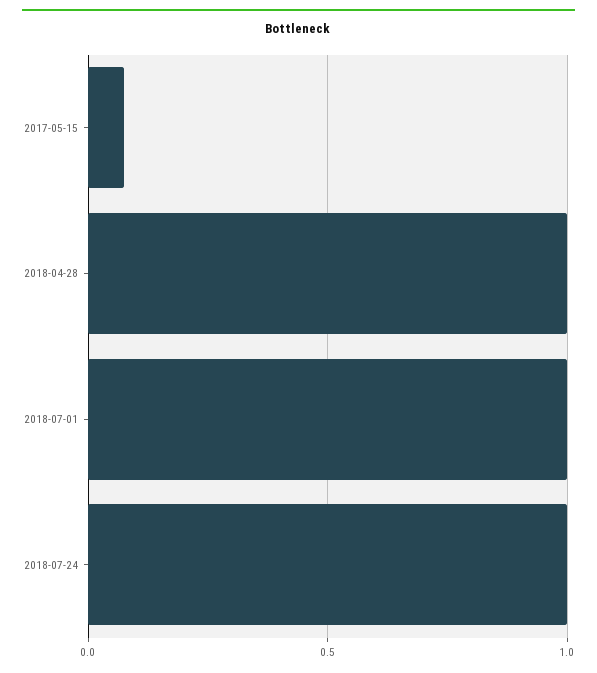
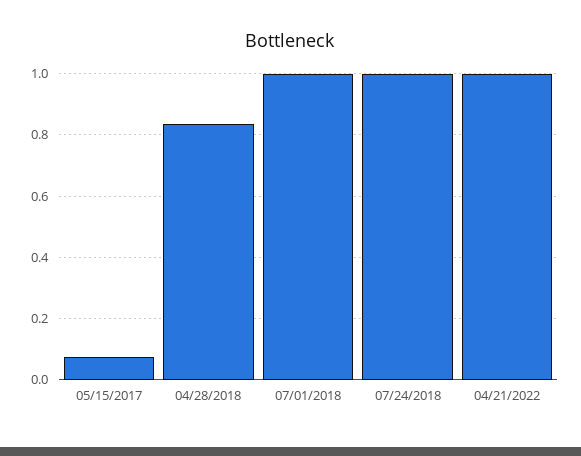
2018-04-28: 1 -> 0.84
04/21/2022: none -> 1

